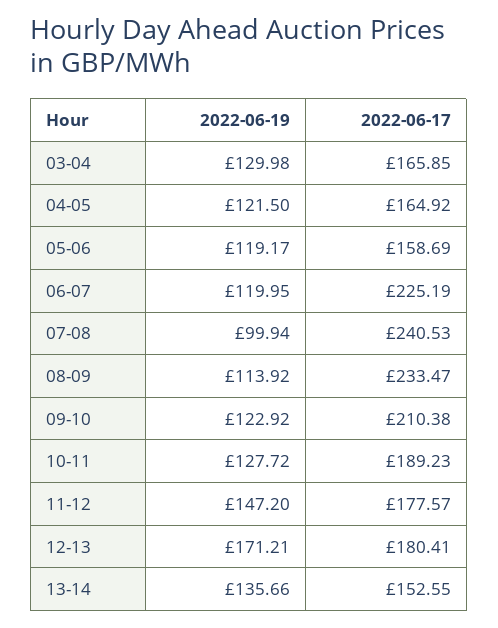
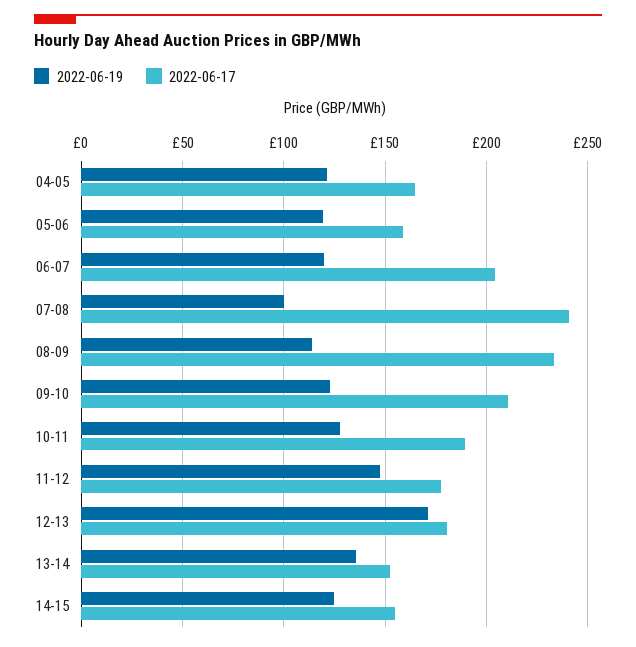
2022-06-19, 03-04: 129.98 -> none
2022-06-17, 03-04: 165.85 -> none
2022-06-17, 06-07: 225.19 -> 205
2022-06-19, 14-15: none -> 125
2022-06-17, 14-15: none -> 155

